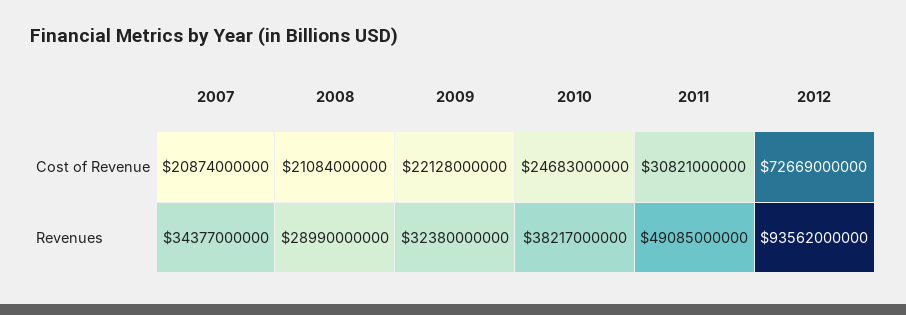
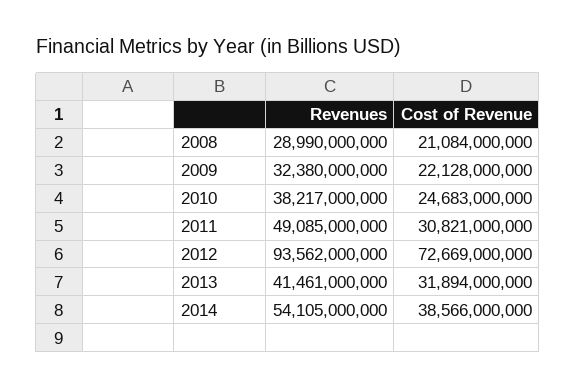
2007, Cost of Revenue: 20874000000 -> none
2007, Revenues: 34377000000 -> none
2013, Revenues: none -> 41461000000
2013, Cost of Revenue: none -> 31894000000
2014, Revenues: none -> 54105000000
2014, Cost of Revenue: none -> 38566000000

